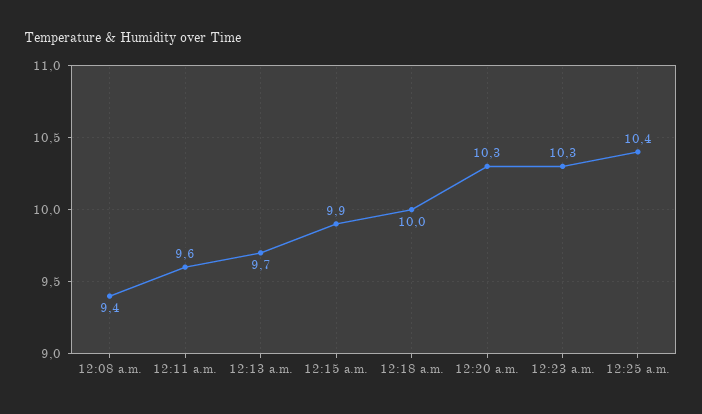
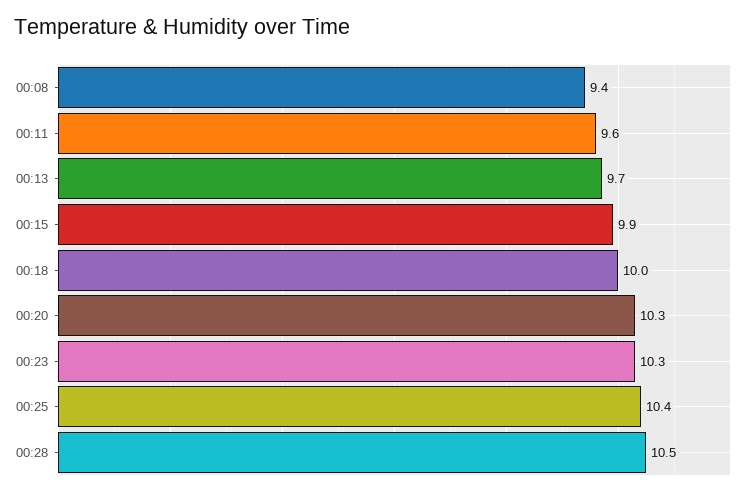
00:28: none -> 10.5

